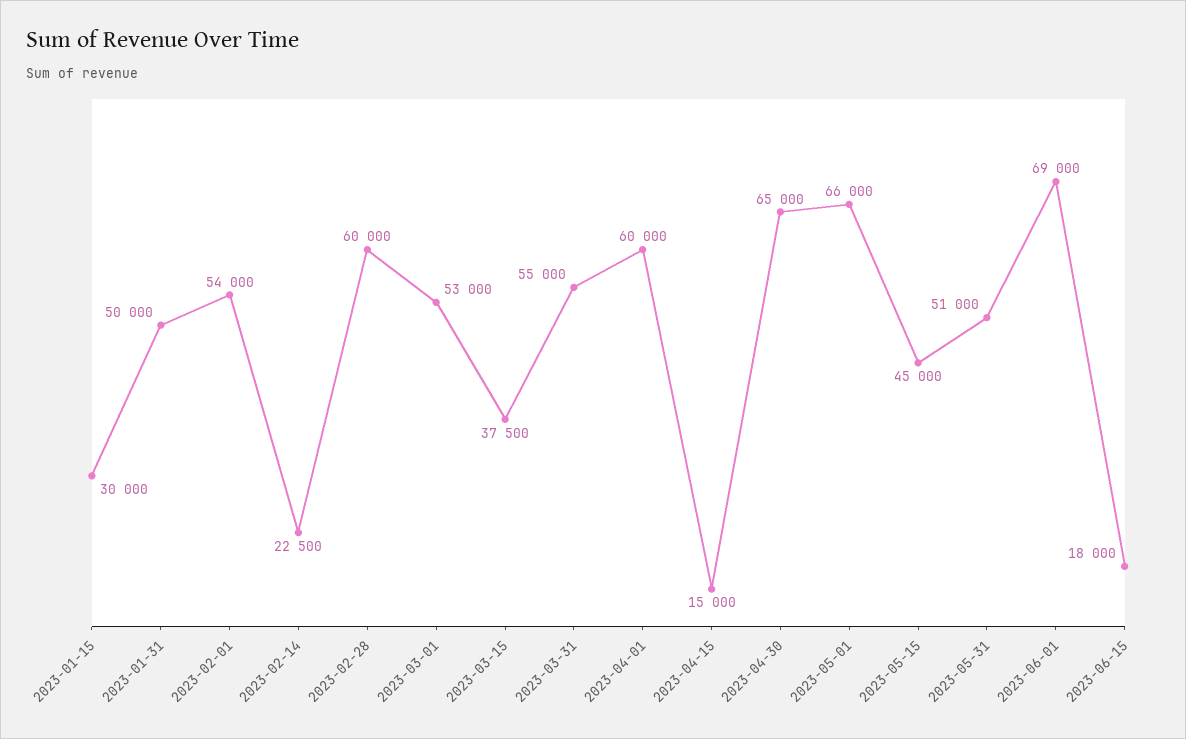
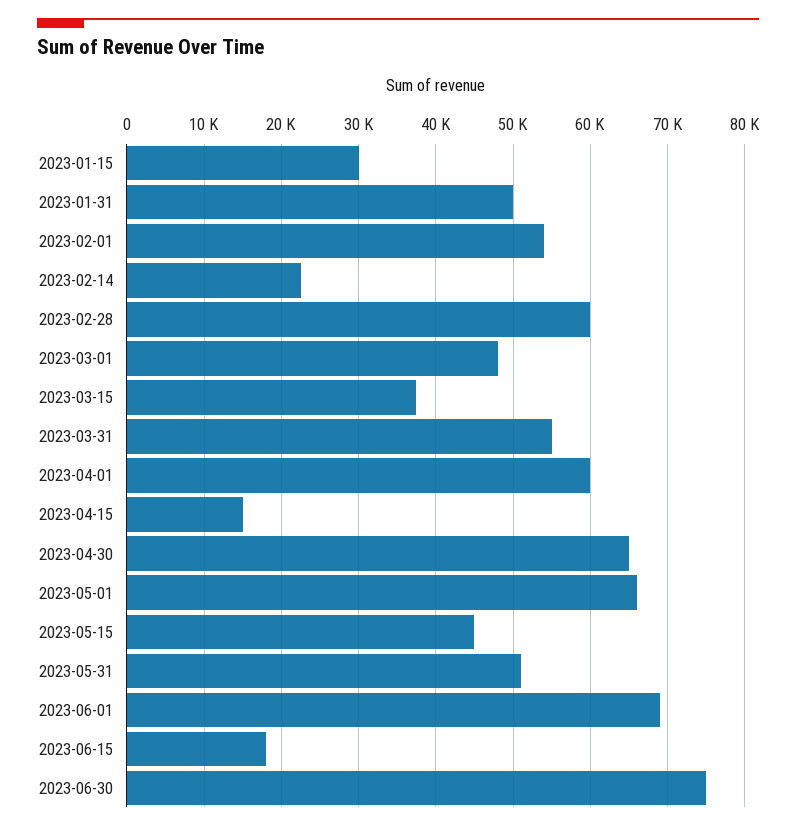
2023-03-01: 53000 -> 48000
2023-06-30: none -> 75000

